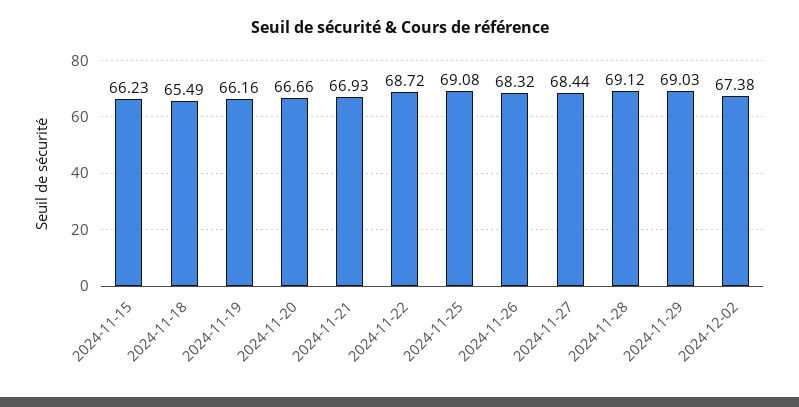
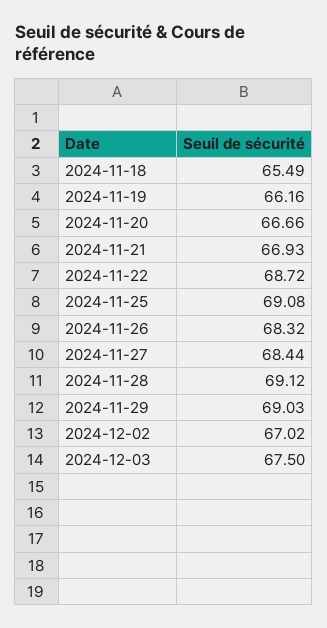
2024-11-15: 66.23 -> none
2024-12-02: 67.38 -> 67.02
2024-12-03: none -> 67.5

